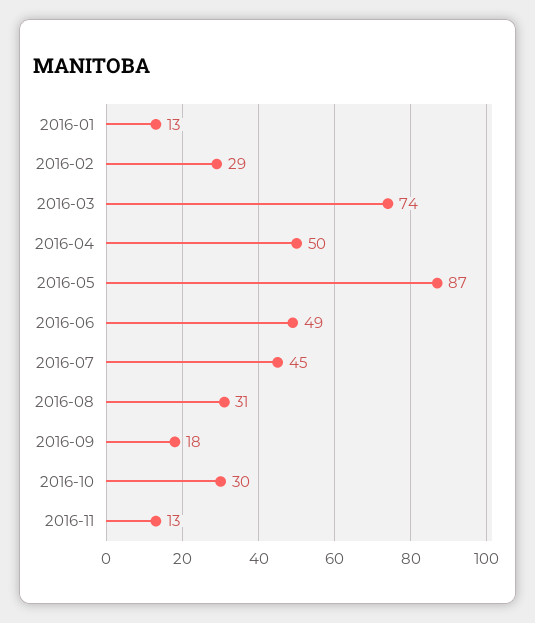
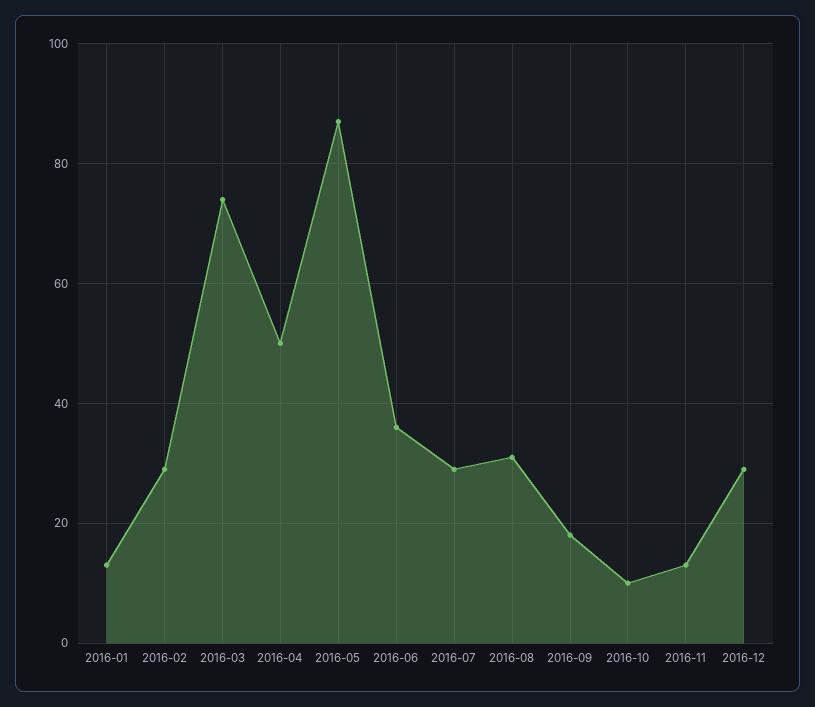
2016-06: 49 -> 35
2016-07: 45 -> 30
2016-10: 30 -> 10
2016-12: none -> 30

